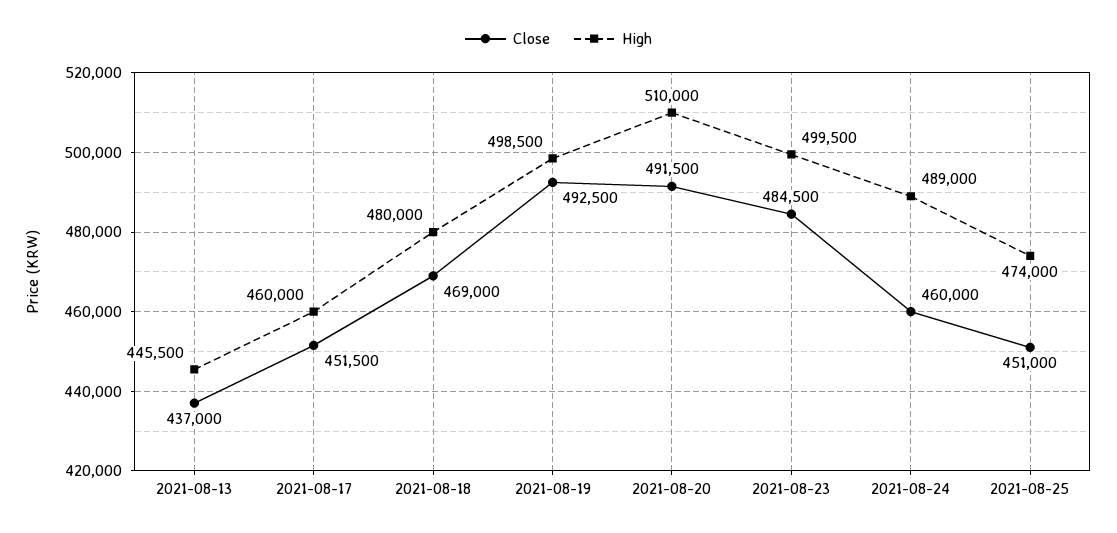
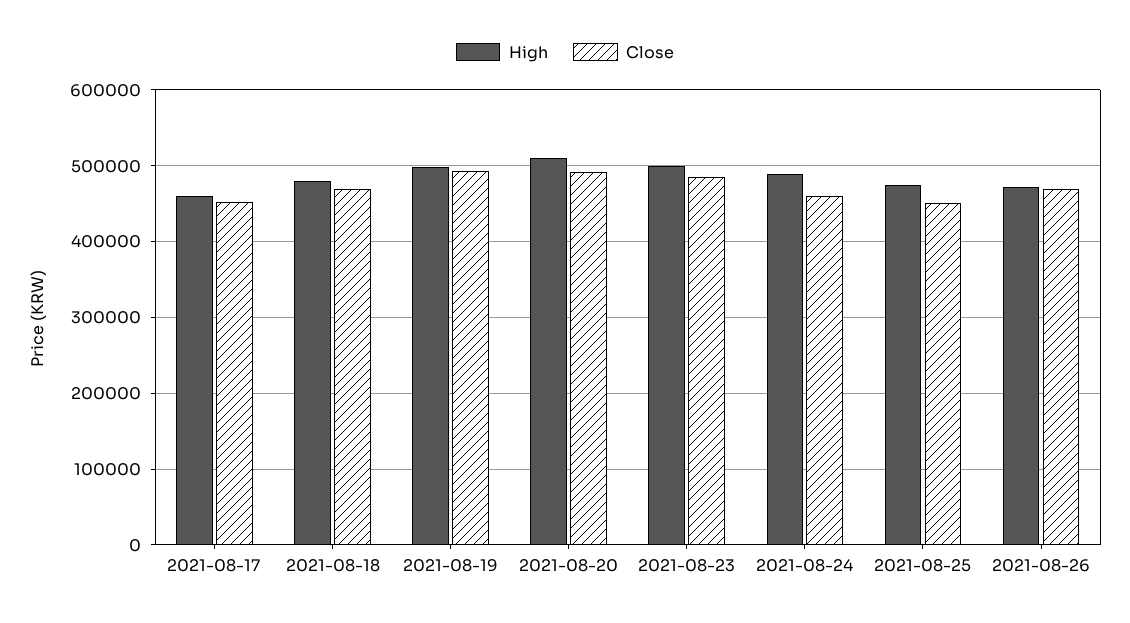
Close, 2021-08-13: 437000 -> none
High, 2021-08-13: 445500 -> none
High, 2021-08-26: none -> 470000
Close, 2021-08-26: none -> 470000

